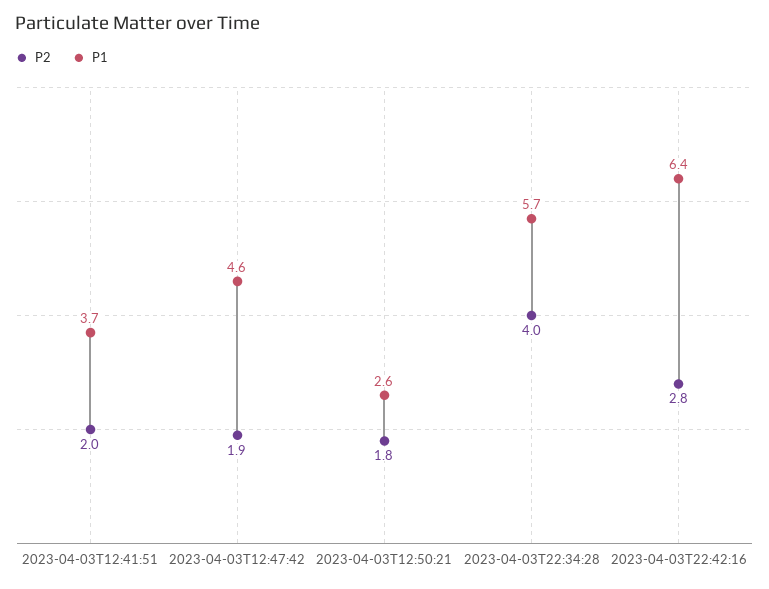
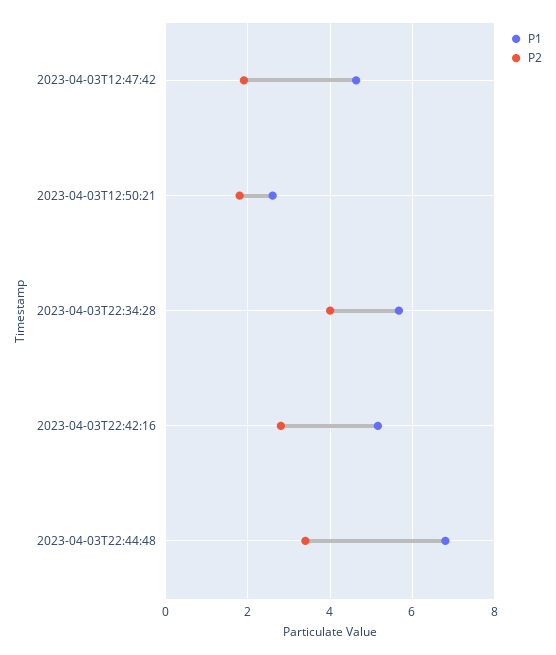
P2, 2023-04-03T12:41:51: 2 -> none
P1, 2023-04-03T12:41:51: 3.7 -> none
P1, 2023-04-03T22:42:16: 6.4 -> 5.2
P1, 2023-04-03T22:44:48: none -> 6.8
P2, 2023-04-03T22:44:48: none -> 3.4

